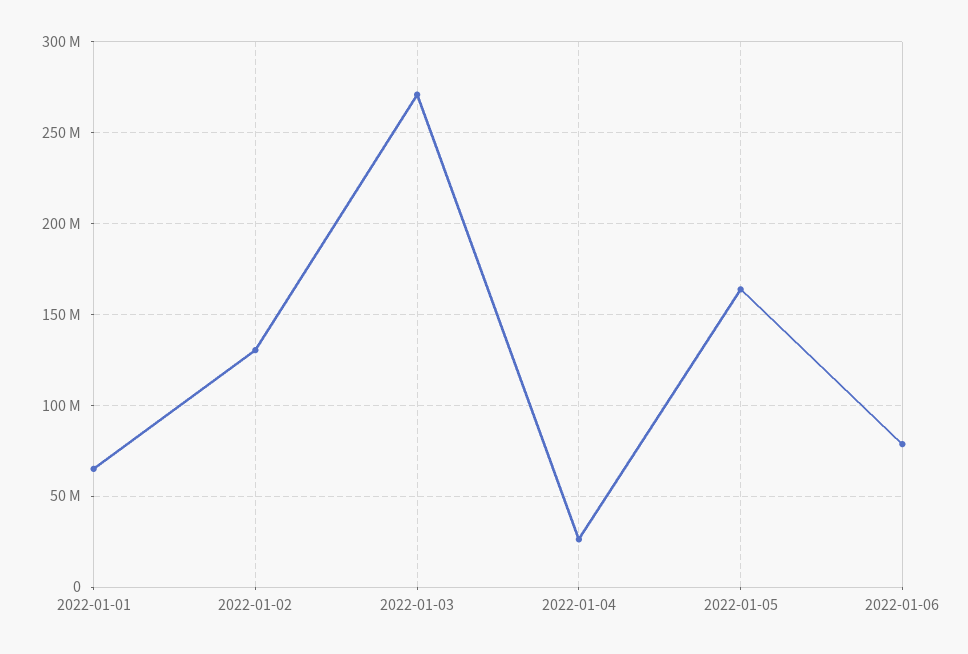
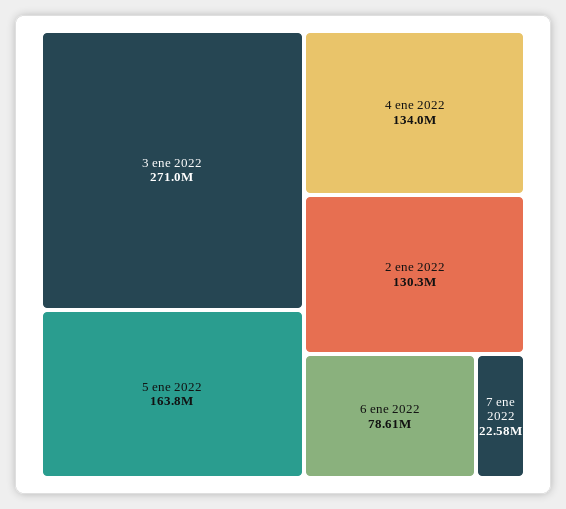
2022-01-01: 65000000 -> none
2022-01-04: 25000000 -> 134000000
7 ene 2022: none -> 22580000

